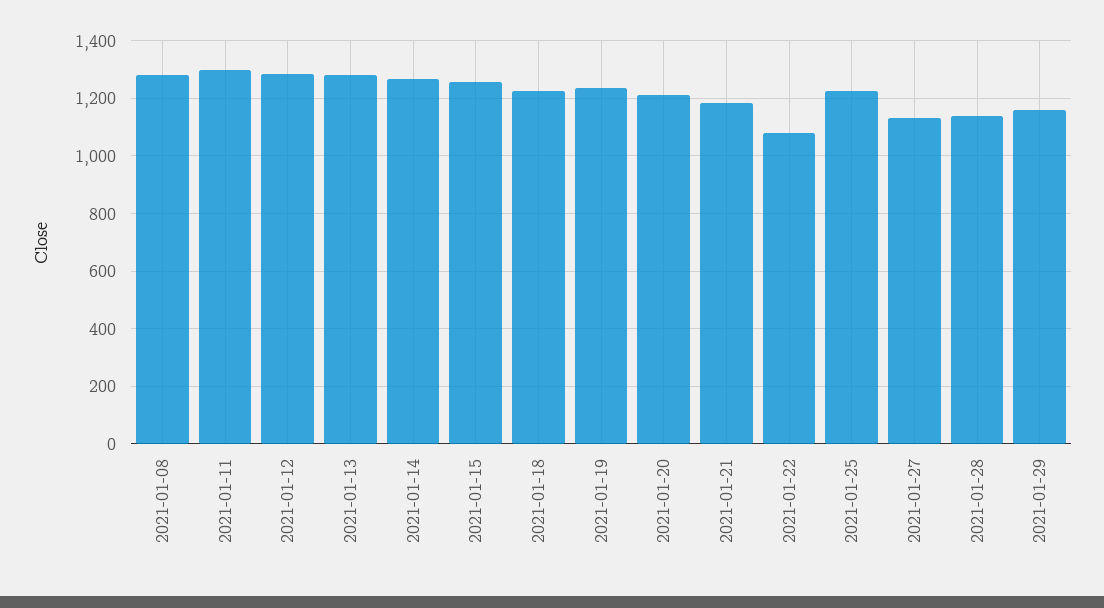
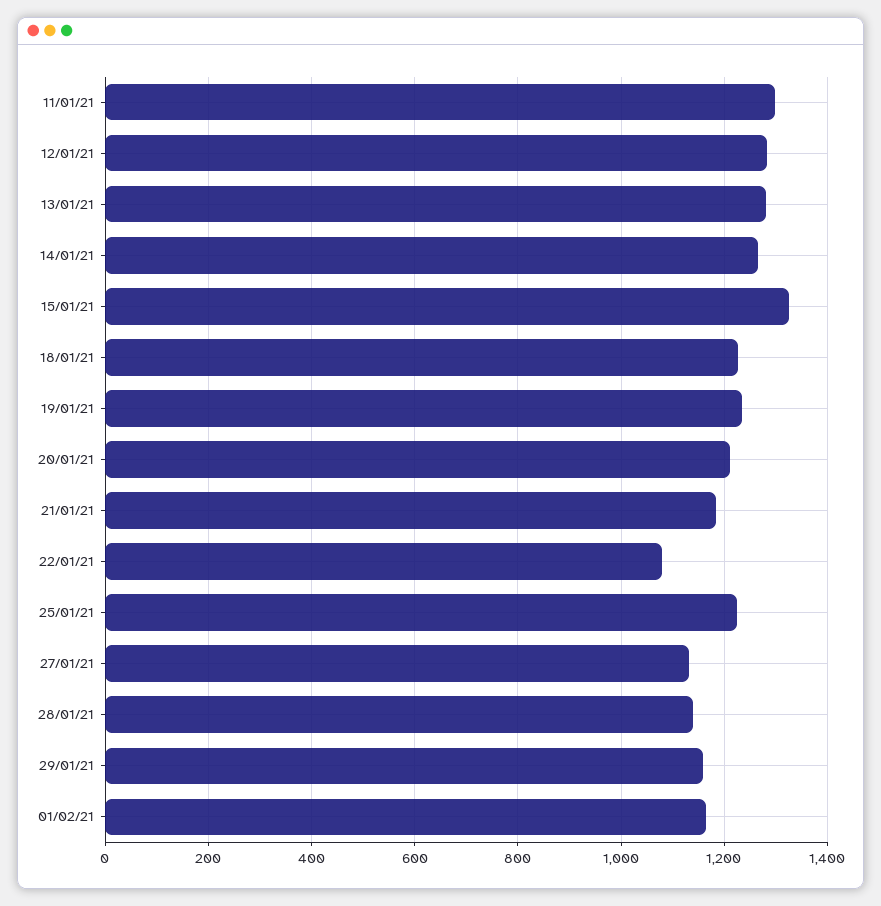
2021-01-08: 1275 -> none
2021-01-15: 1250 -> 1320
01/02/21: none -> 1160

